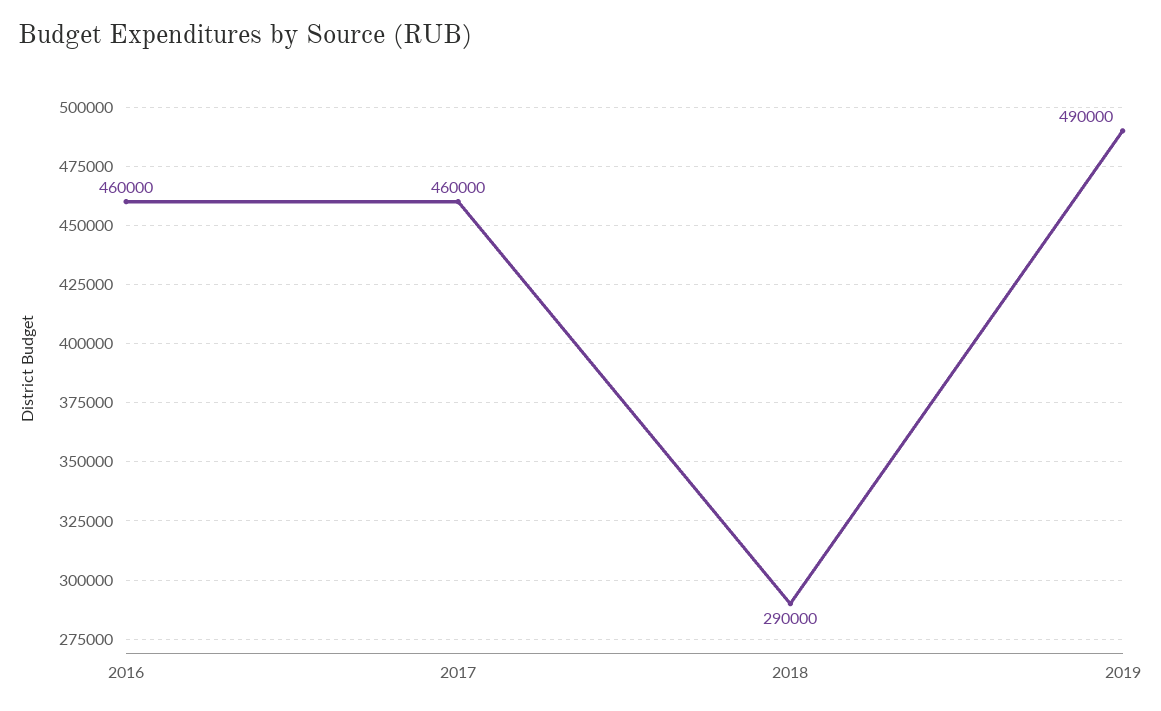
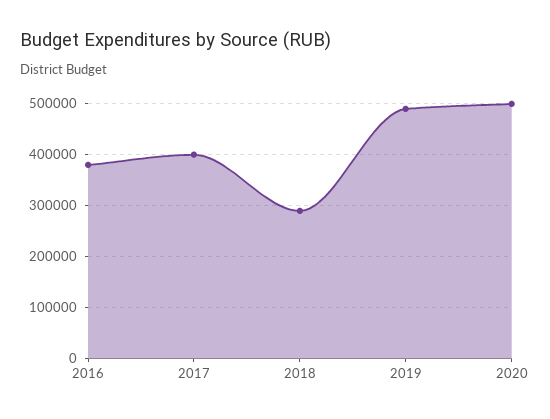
2016: 460000 -> 380000
2017: 460000 -> 400000
2020: none -> 500000

